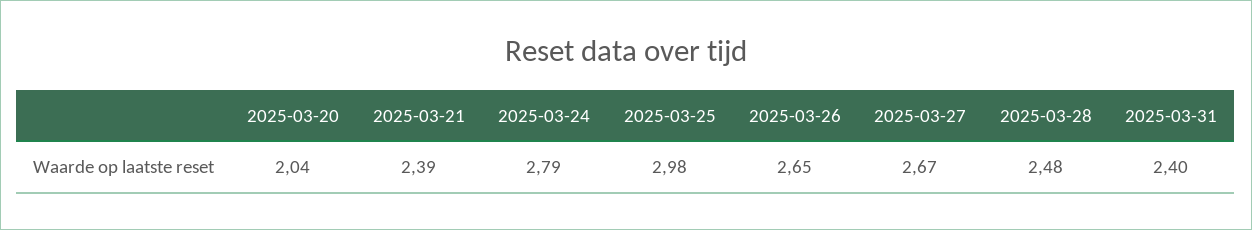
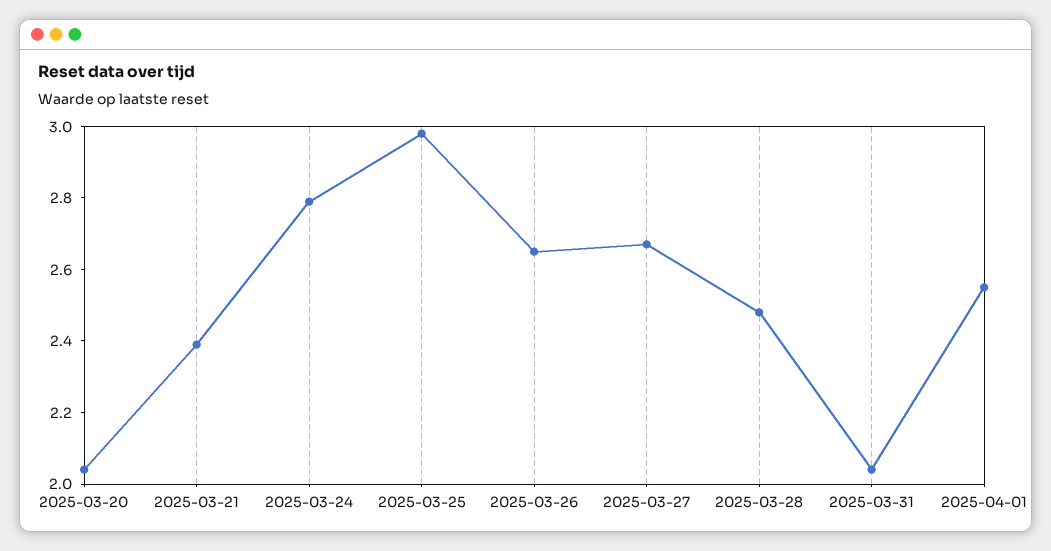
2025-03-31: 2.4 -> 2.05
2025-04-01: none -> 2.55

